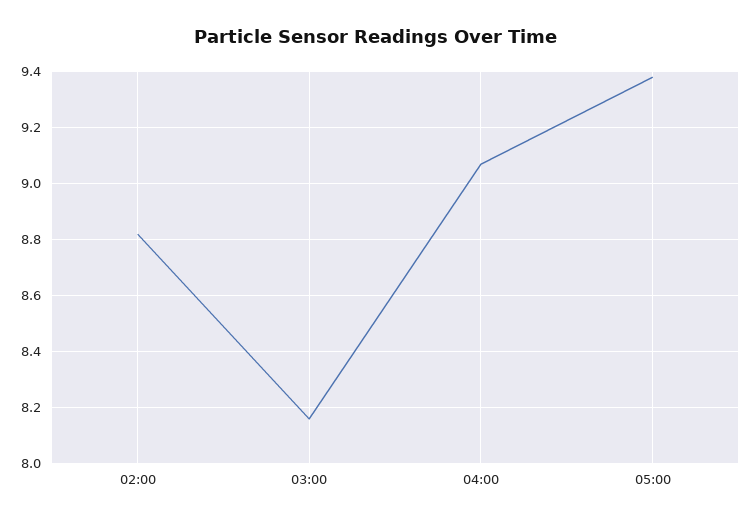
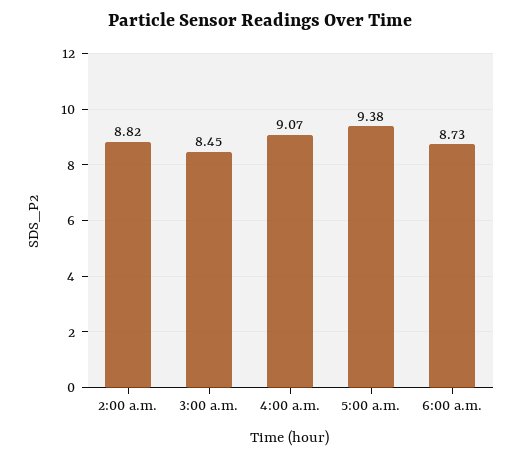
03:00: 8.15 -> 8.45
6:00 a.m.: none -> 8.73

